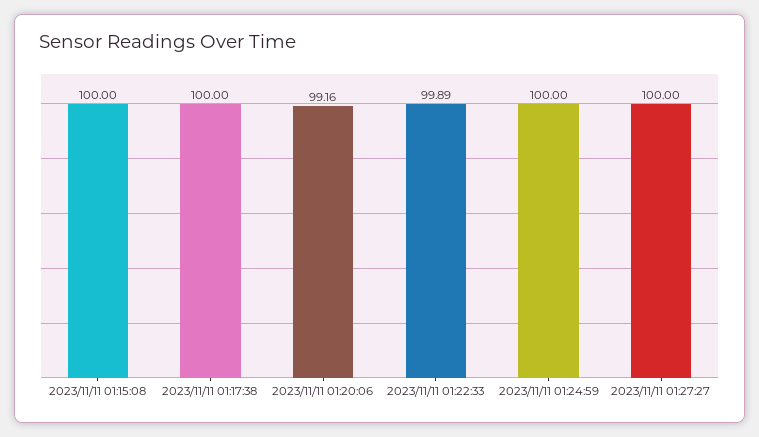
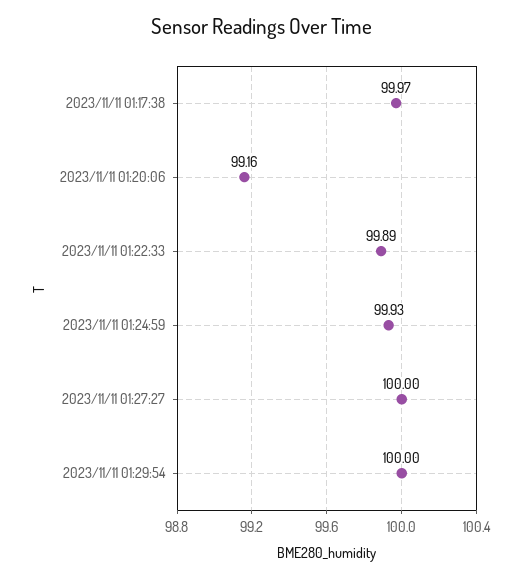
2023/11/11 01:15:08: 100 -> none
2023/11/11 01:17:38: 100 -> 99.97
2023/11/11 01:24:59: 100 -> 99.93
2023/11/11 01:29:54: none -> 100

